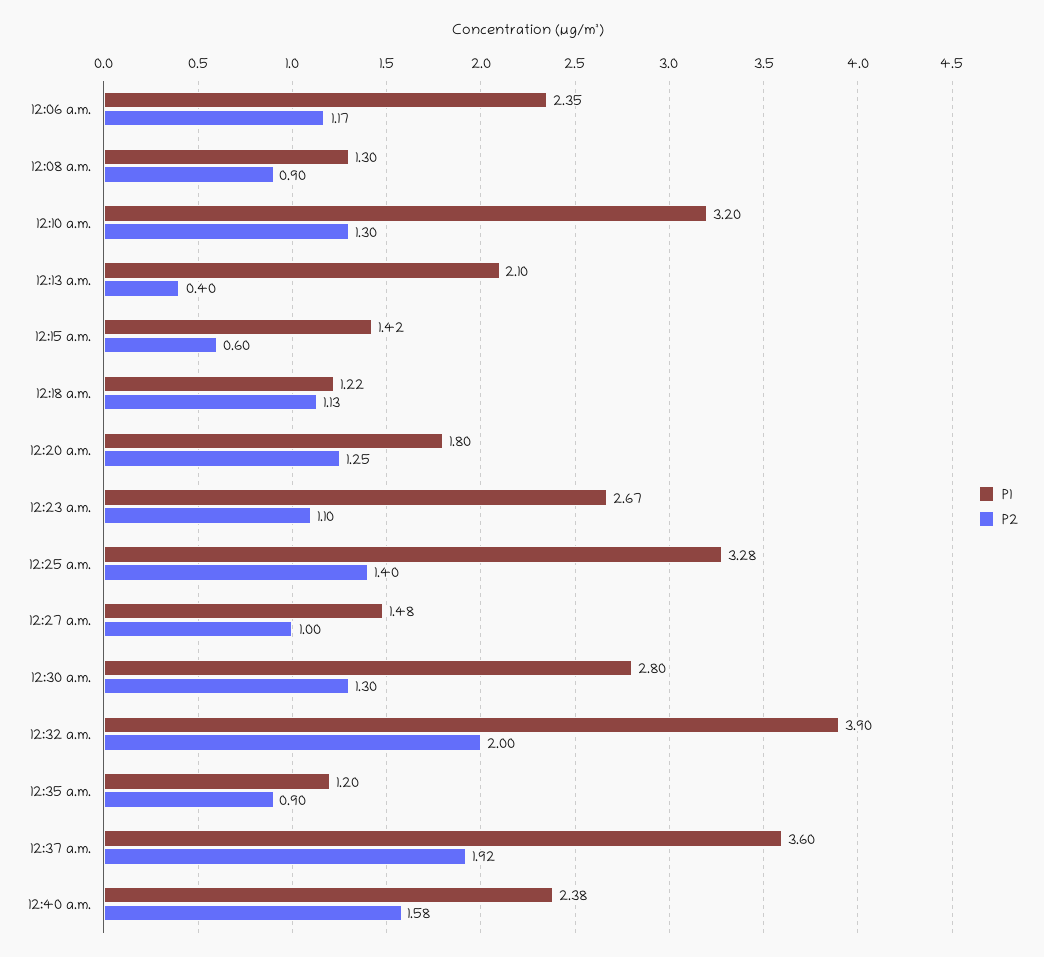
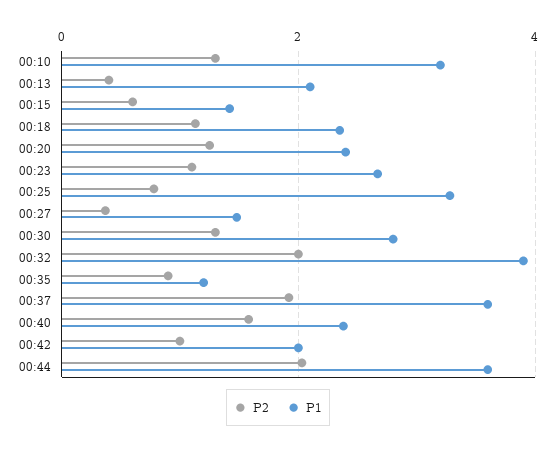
P1, 12:06 a.m.: 2.35 -> none
P2, 12:06 a.m.: 1.17 -> none
P1, 12:08 a.m.: 1.3 -> none
P2, 12:08 a.m.: 0.9 -> none
P1, 12:18 a.m.: 1.22 -> 2.4
P1, 12:20 a.m.: 1.8 -> 2.4
P2, 12:25 a.m.: 1.4 -> 0.8
P2, 12:27 a.m.: 1 -> 0.4
P2, 00:42: none -> 1
P1, 00:42: none -> 2
P2, 00:44: none -> 2
P1, 00:44: none -> 3.6

